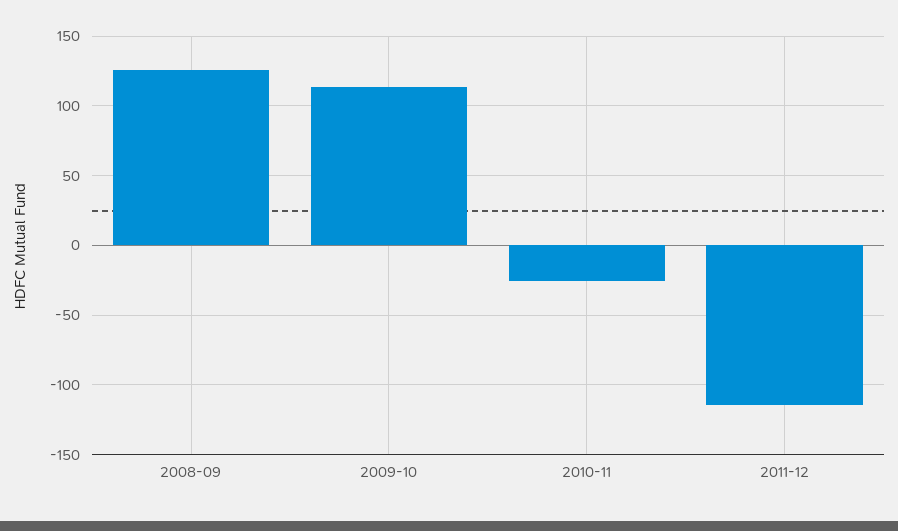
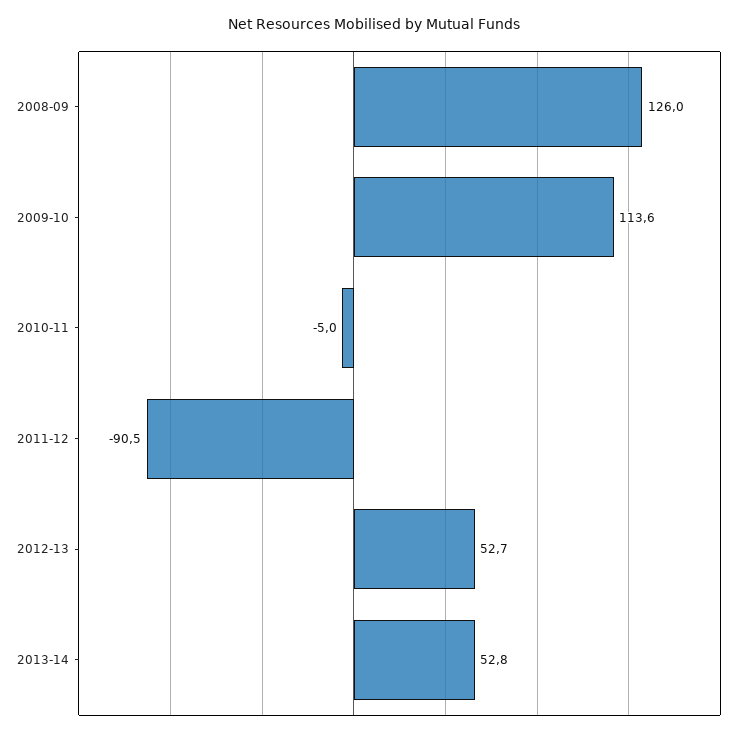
2010-11: -25 -> -5
2011-12: -115 -> -90.5
2012-13: none -> 52.7
2013-14: none -> 52.8

